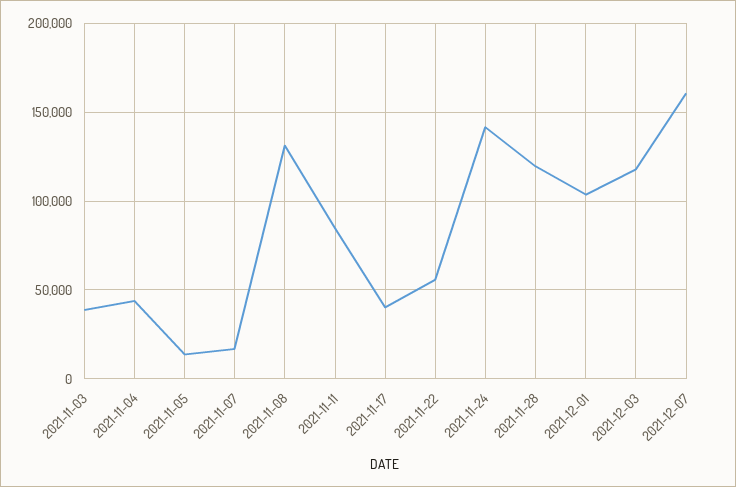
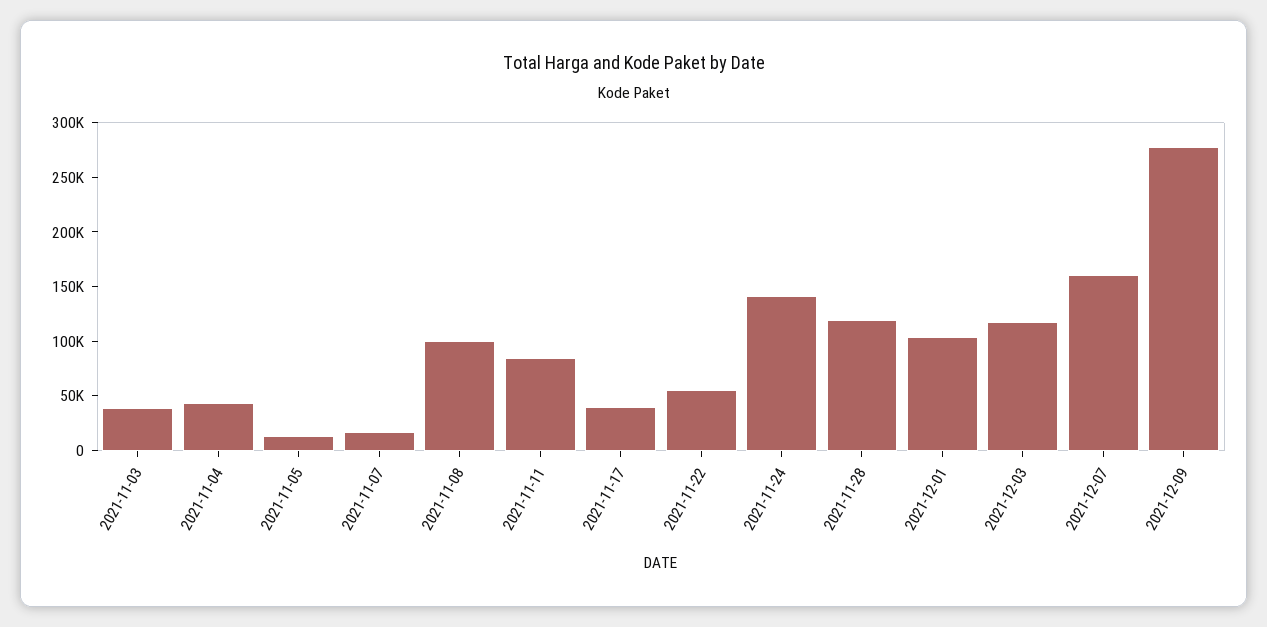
2021-11-08: 130000 -> 100000
2021-12-09: none -> 280000

